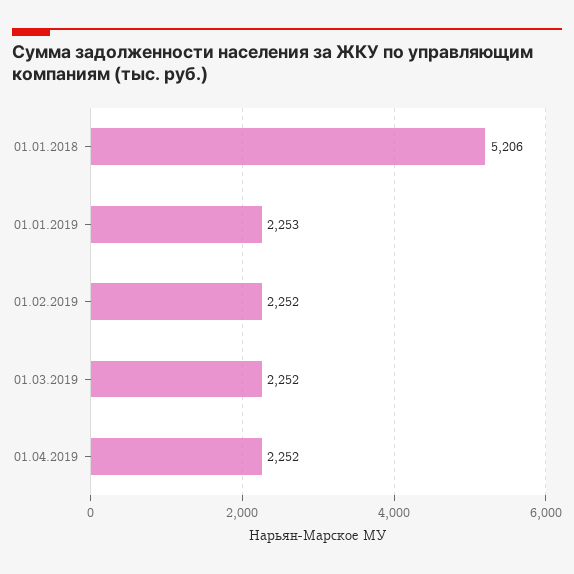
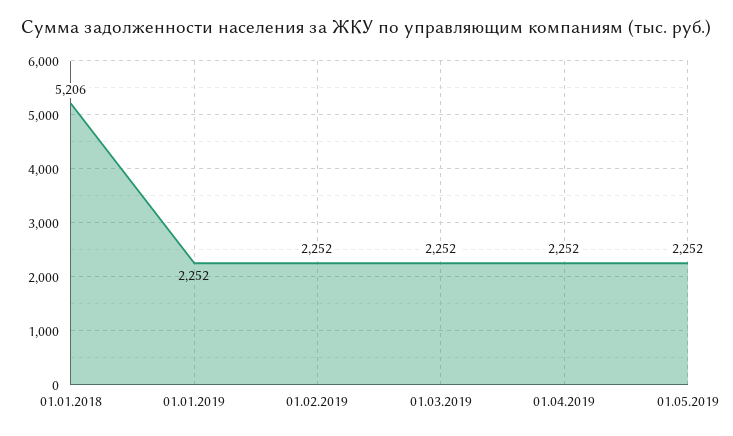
01.01.2019: 2253 -> 2252
01.05.2019: none -> 2252

